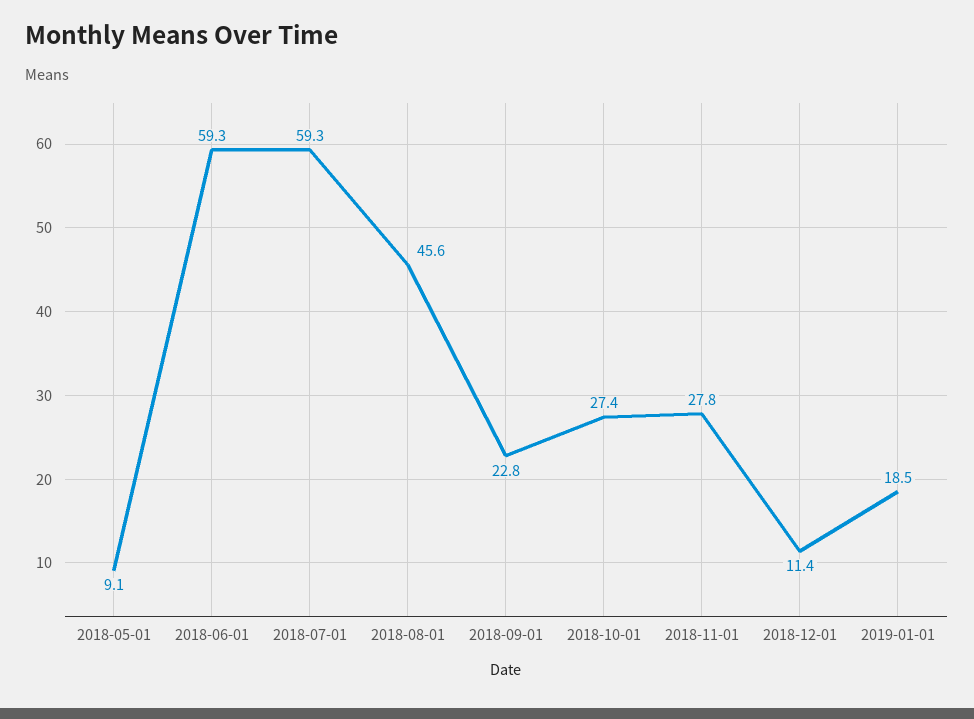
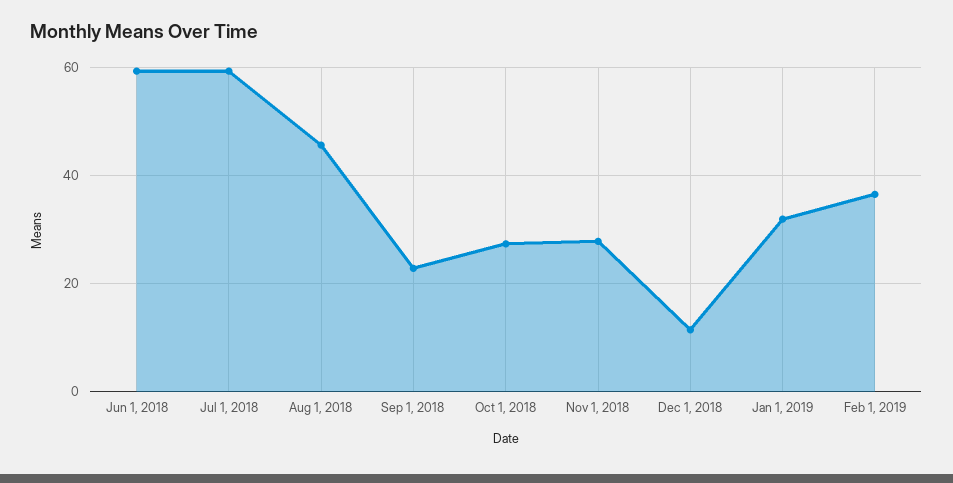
2018-05-01: 9.1 -> none
2019-01-01: 18.5 -> 32
Feb 1, 2019: none -> 36

